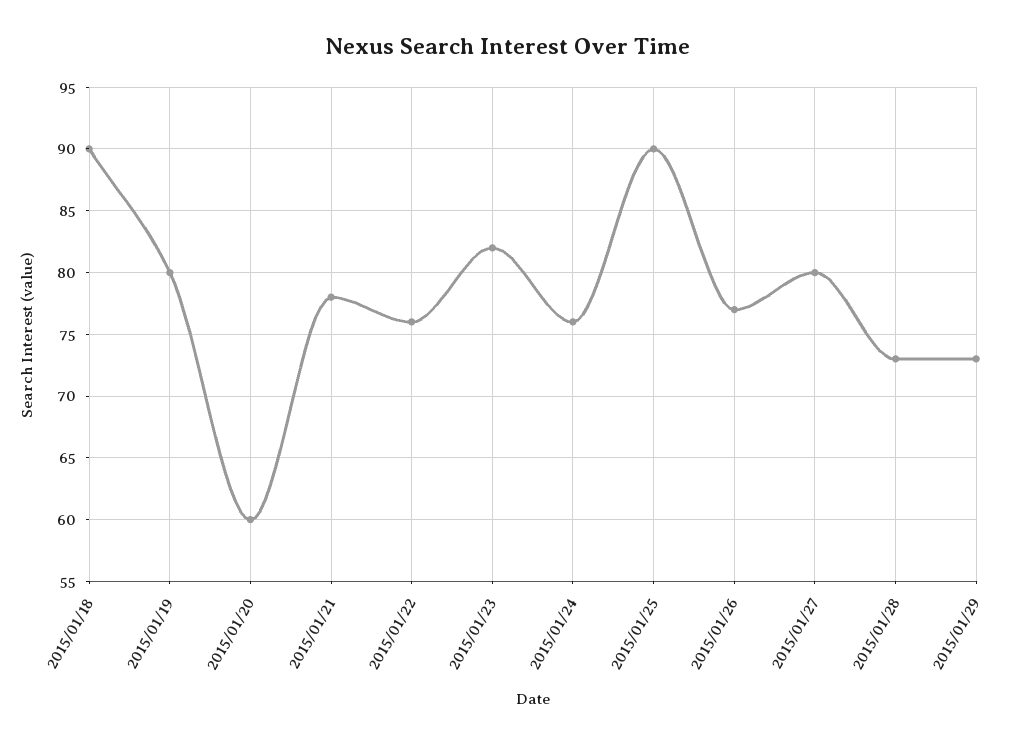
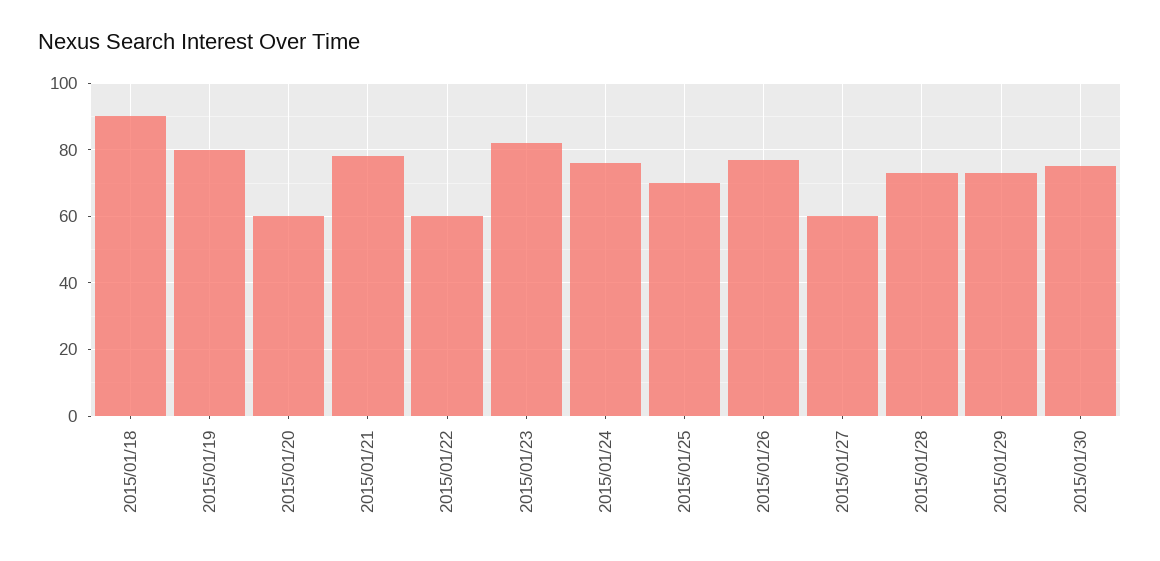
2015/01/22: 76 -> 60
2015/01/25: 90 -> 70
2015/01/27: 80 -> 60
2015/01/30: none -> 75

